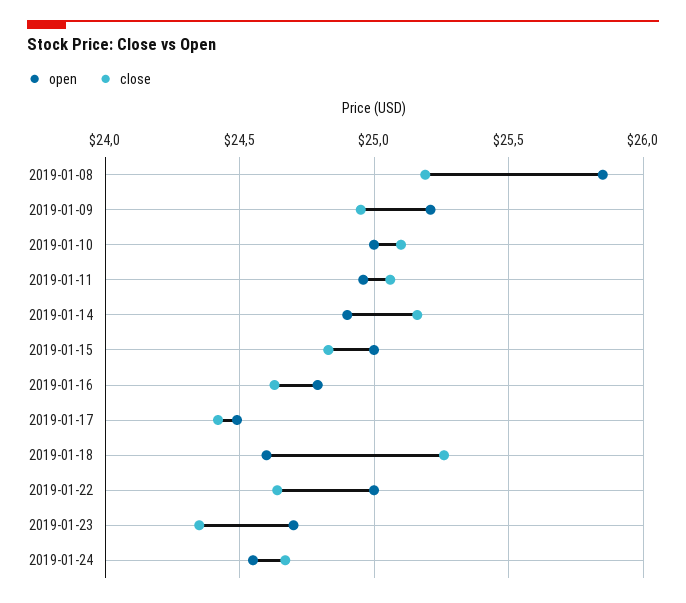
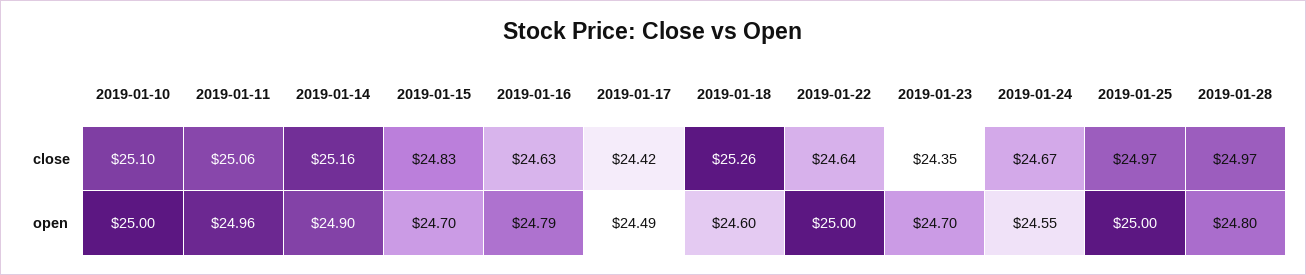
open, 2019-01-08: 25.85 -> none
close, 2019-01-08: 25.2 -> none
open, 2019-01-09: 25.2 -> none
close, 2019-01-09: 24.95 -> none
open, 2019-01-15: 25 -> 24.7
close, 2019-01-25: none -> 24.97
close, 2019-01-28: none -> 24.97
open, 2019-01-25: none -> 25
open, 2019-01-28: none -> 24.8

